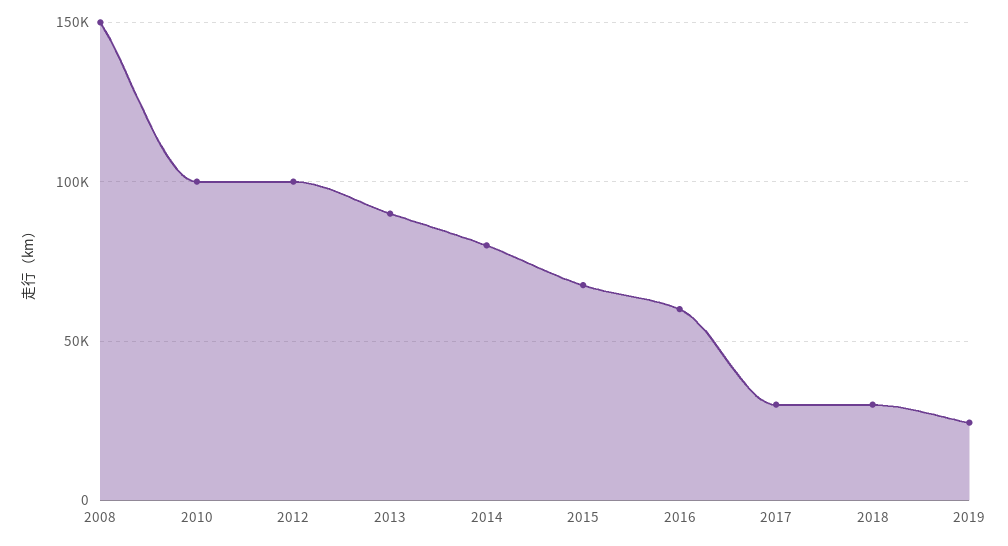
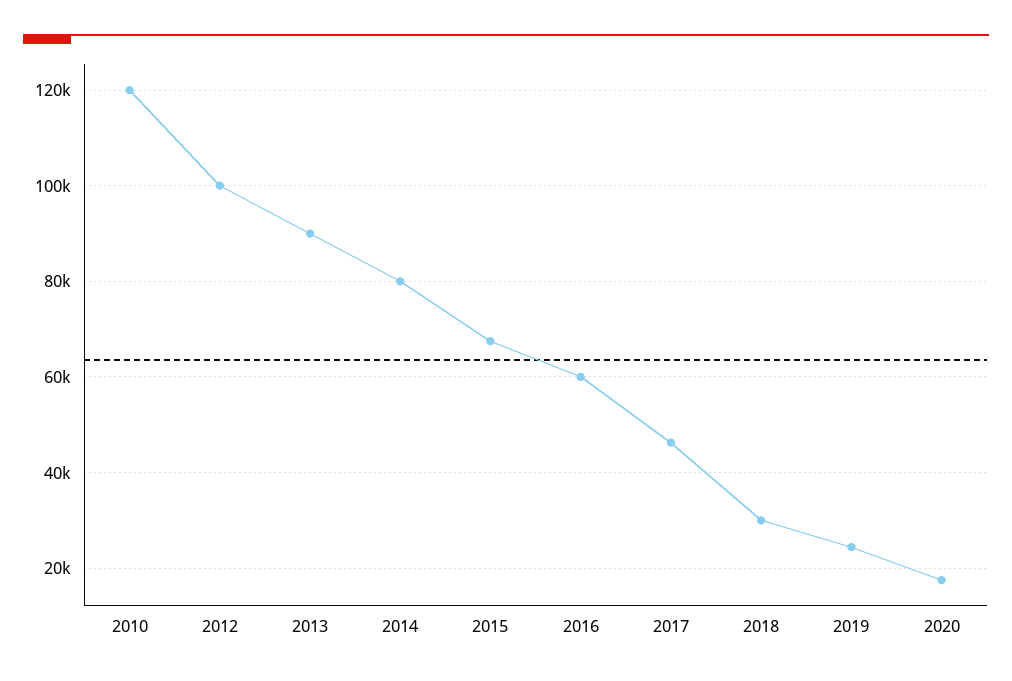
2008: 150000 -> none
2010: 100000 -> 120000
2017: 30000 -> 46000
2020: none -> 18000

